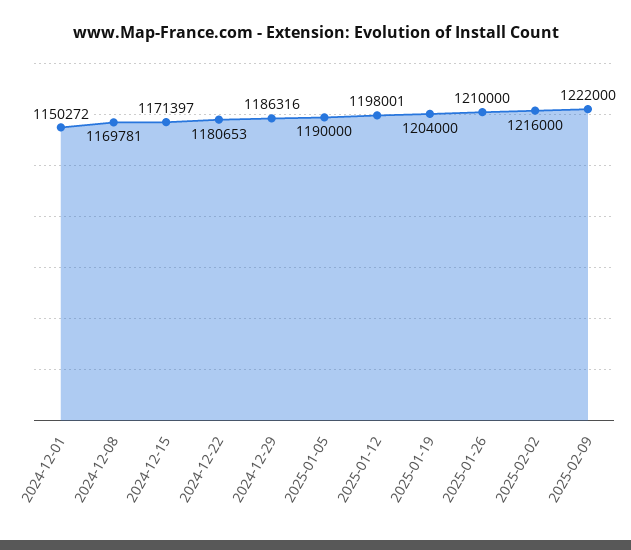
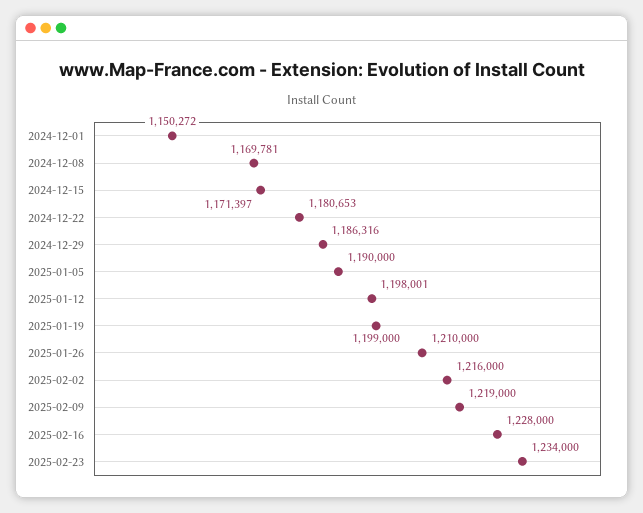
2025-01-19: 1204000 -> 1199000
2025-02-09: 1222000 -> 1219000
2025-02-16: none -> 1228000
2025-02-23: none -> 1234000

